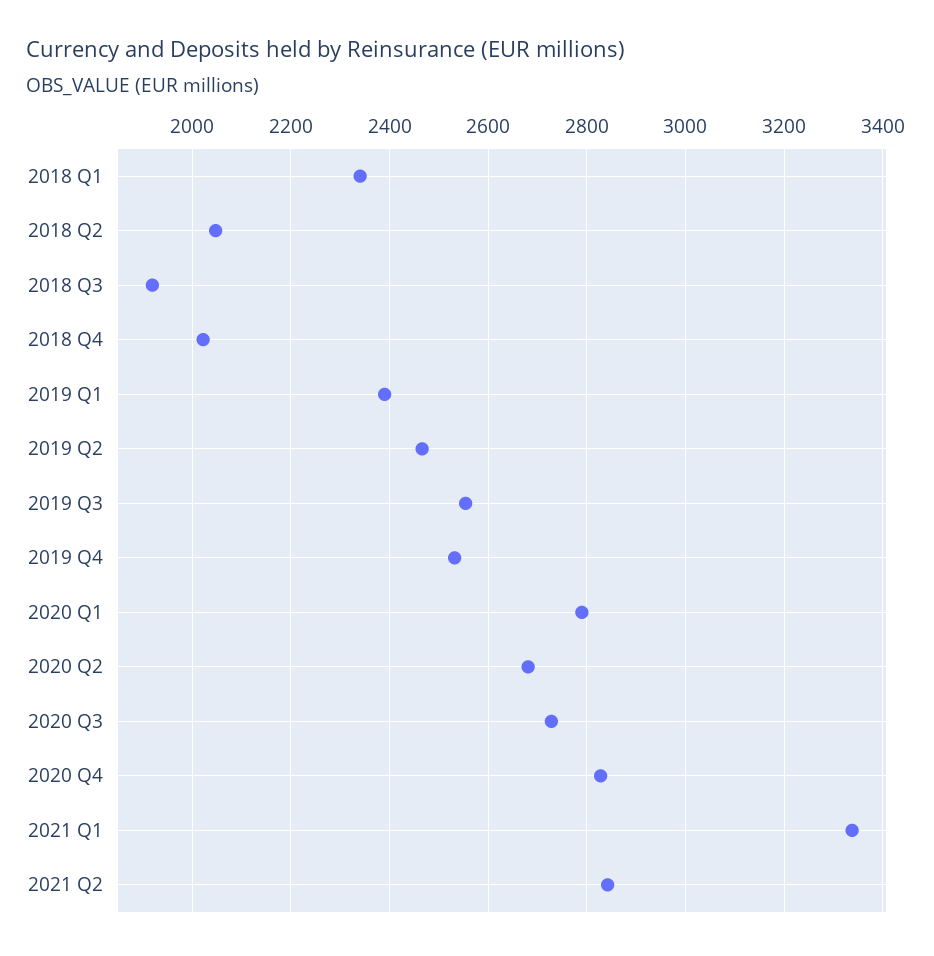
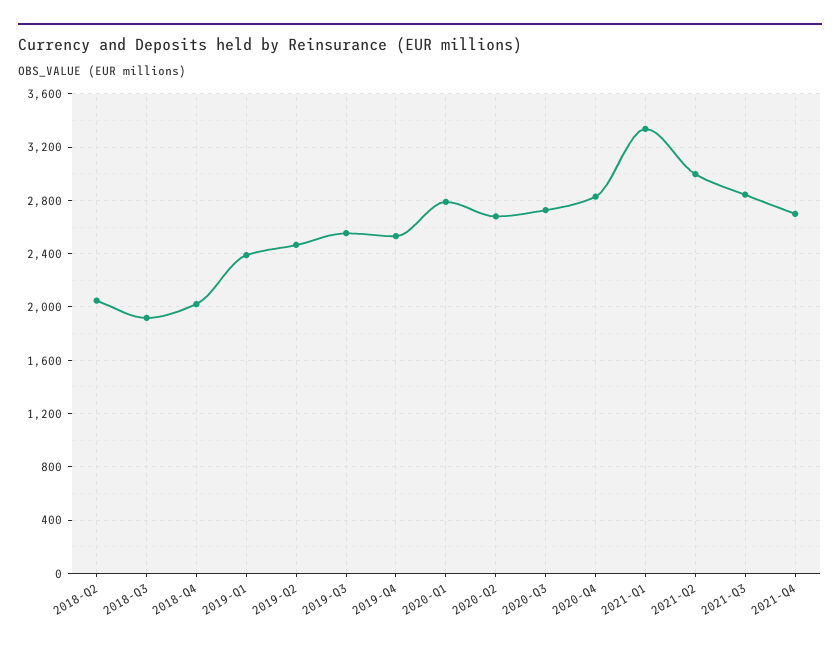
2018 Q1: 2340 -> none
2021 Q2: 2840 -> 3000
2021-Q3: none -> 2850
2021-Q4: none -> 2700

